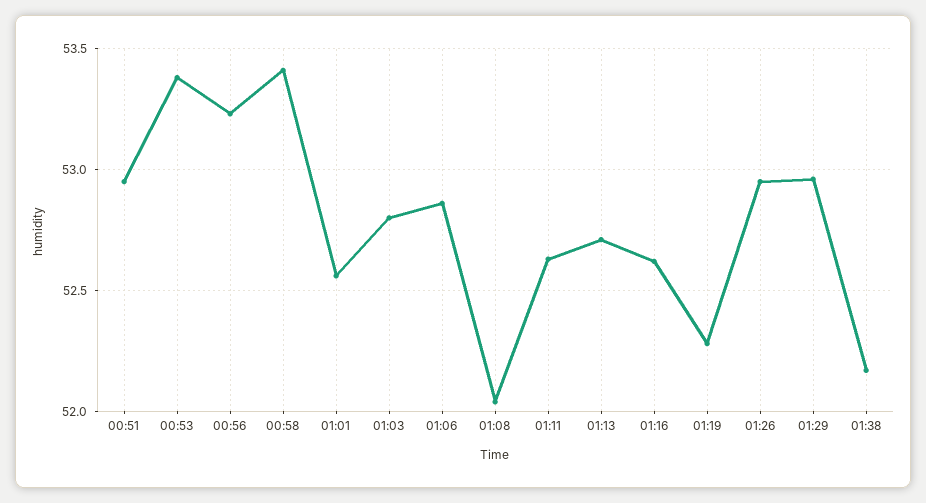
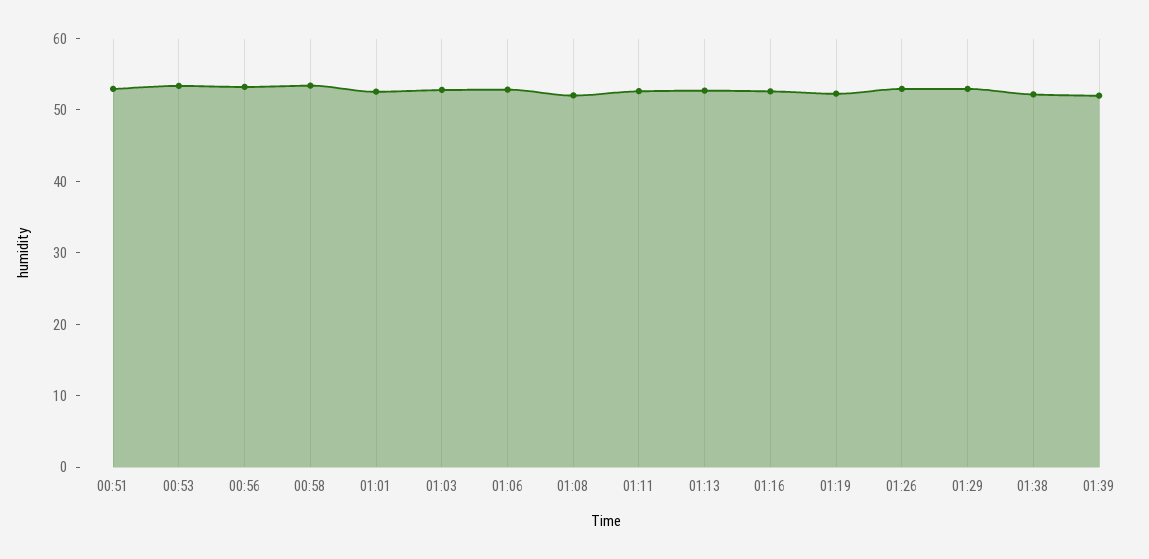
01:39: none -> 52

